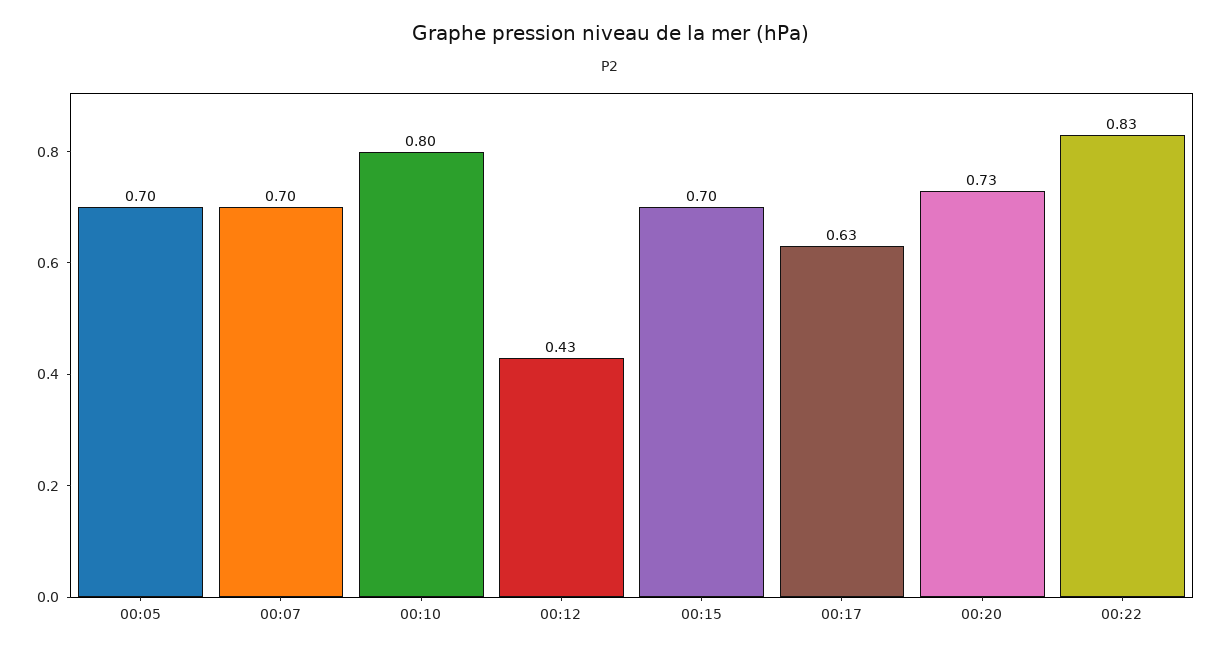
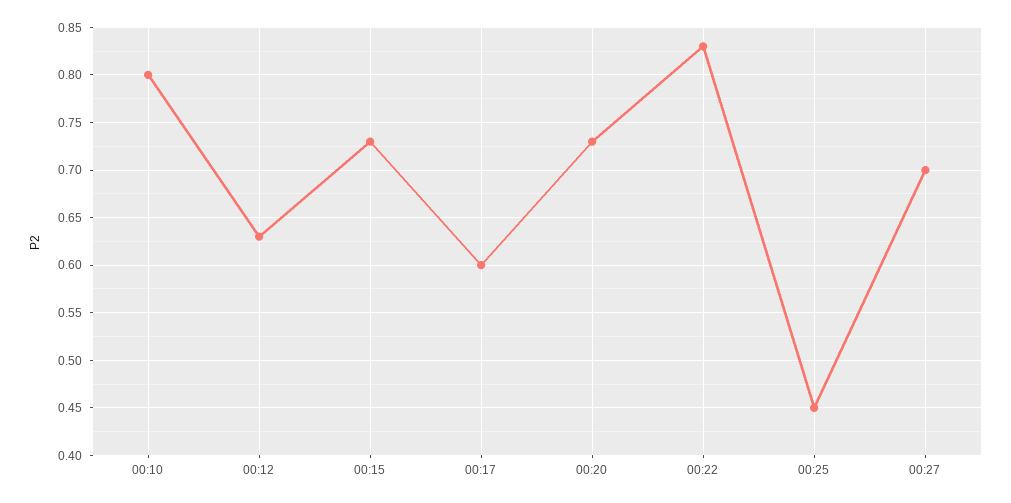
00:05: 0.7 -> none
00:07: 0.7 -> none
00:12: 0.43 -> 0.63
00:15: 0.7 -> 0.73
00:17: 0.63 -> 0.6
00:25: none -> 0.45
00:27: none -> 0.7

